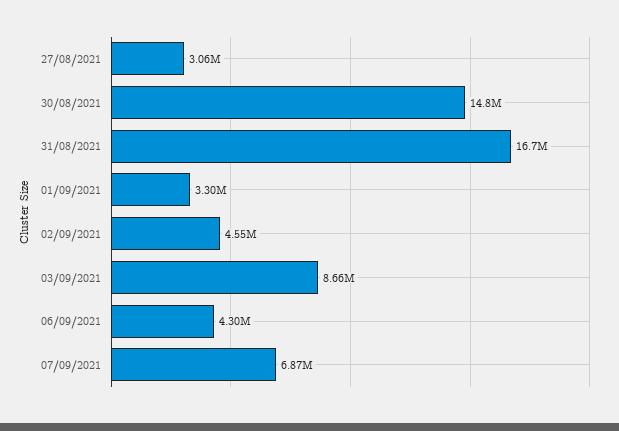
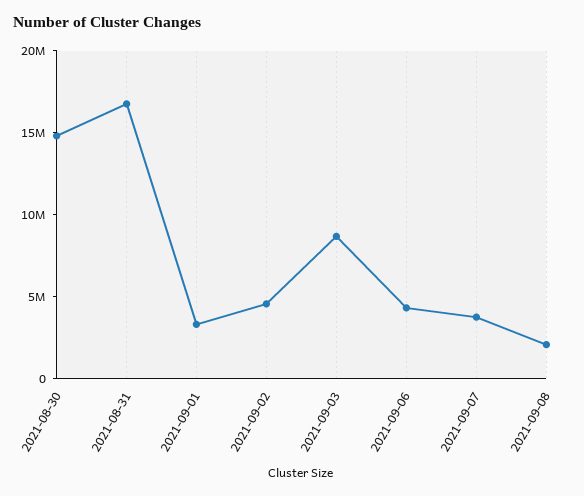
27/08/2021: 3060000 -> none
07/09/2021: 6870000 -> 4000000
2021-09-08: none -> 2000000

